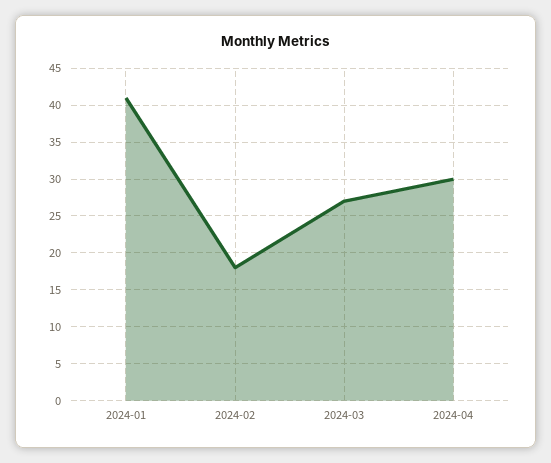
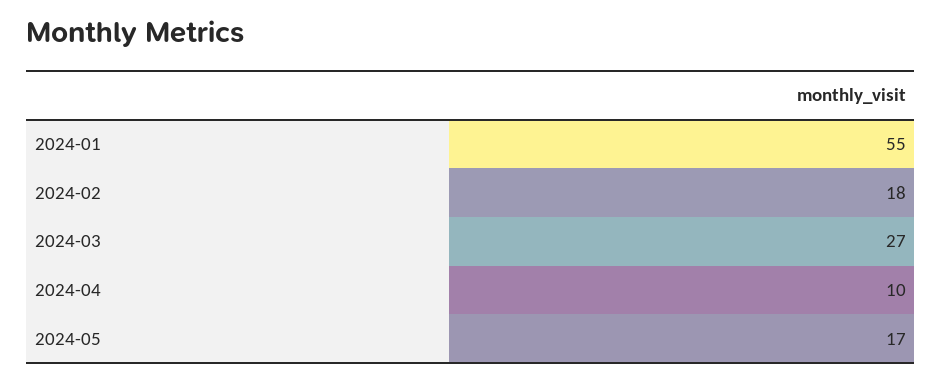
2024-01: 41 -> 55
2024-04: 30 -> 10
2024-05: none -> 17

